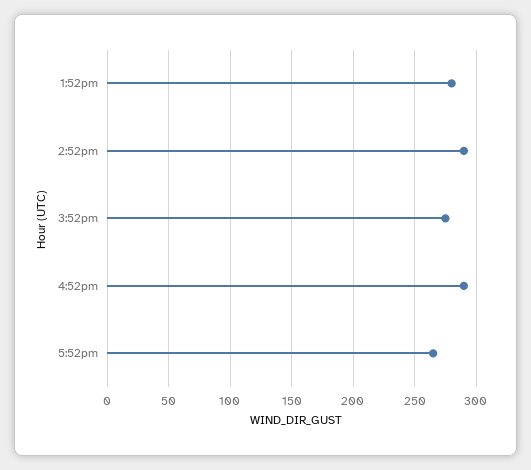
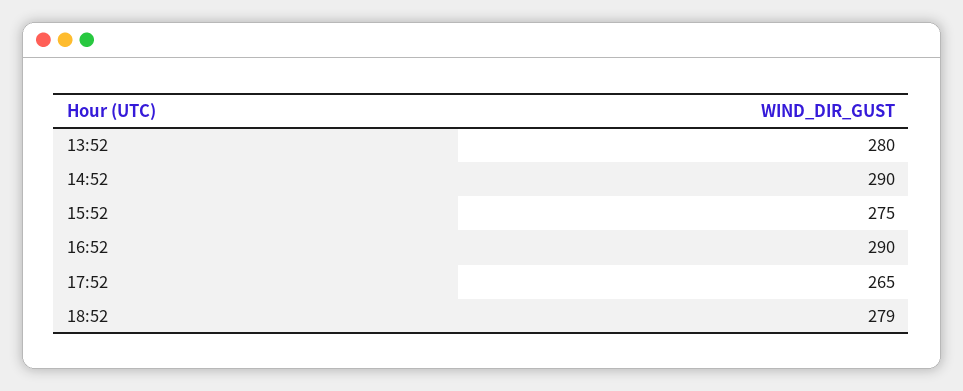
18:52: none -> 279

